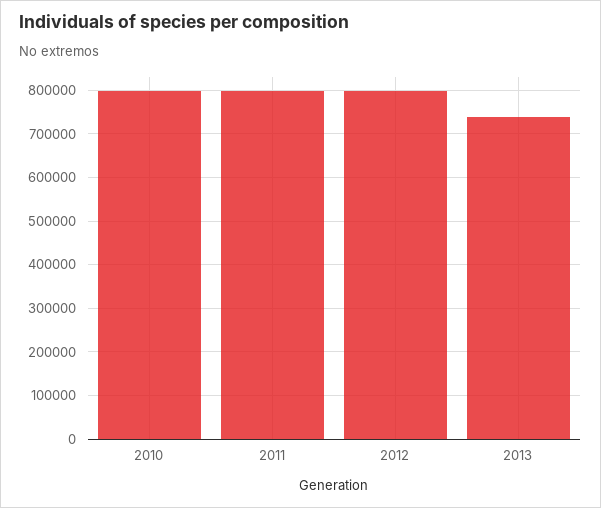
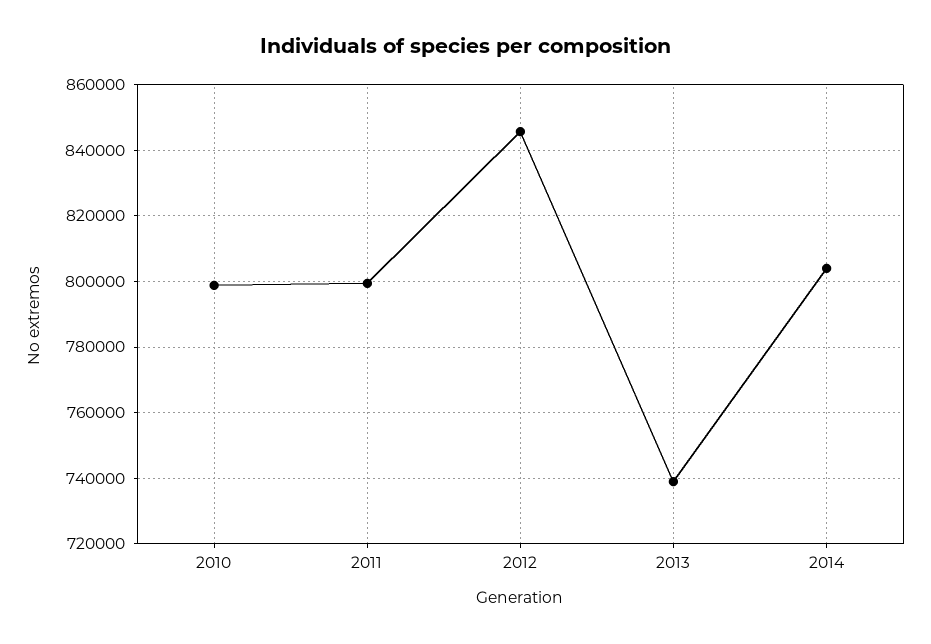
2012: 800000 -> 846000
2014: none -> 804000

